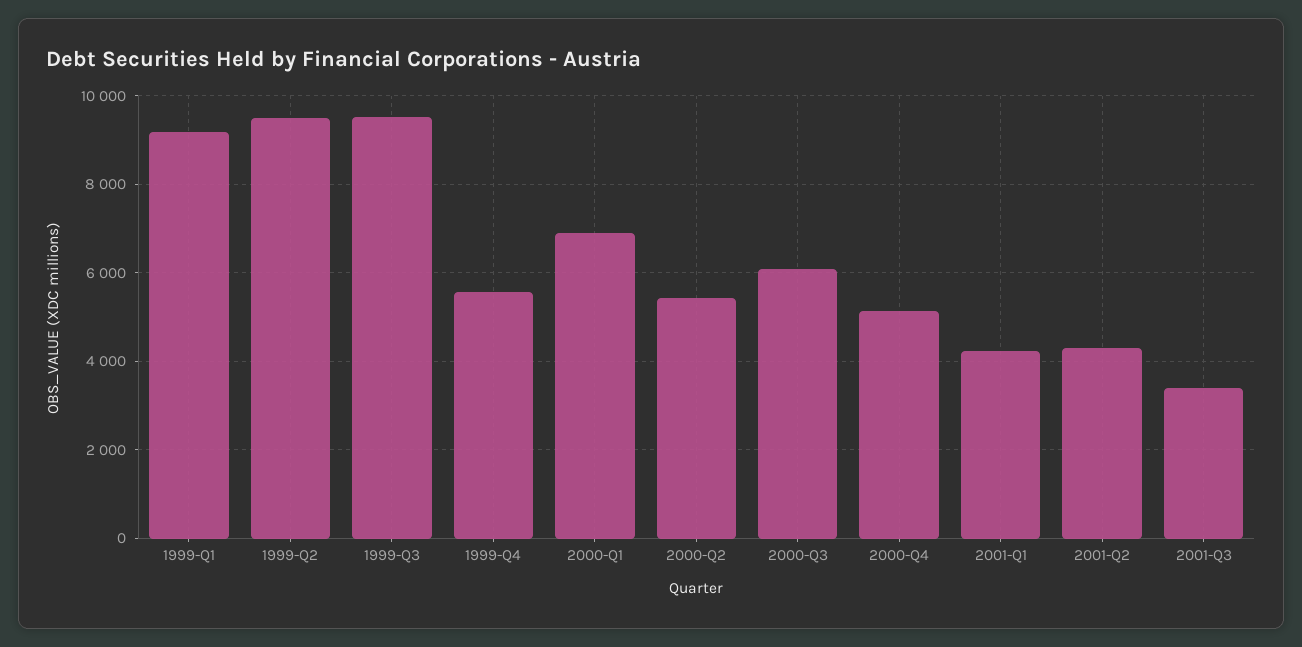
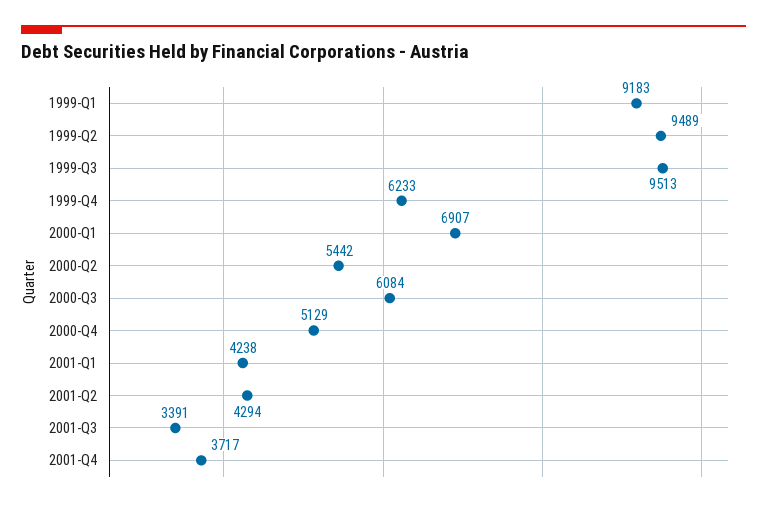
1999-Q4: 5600 -> 6233
2001-Q4: none -> 3717

